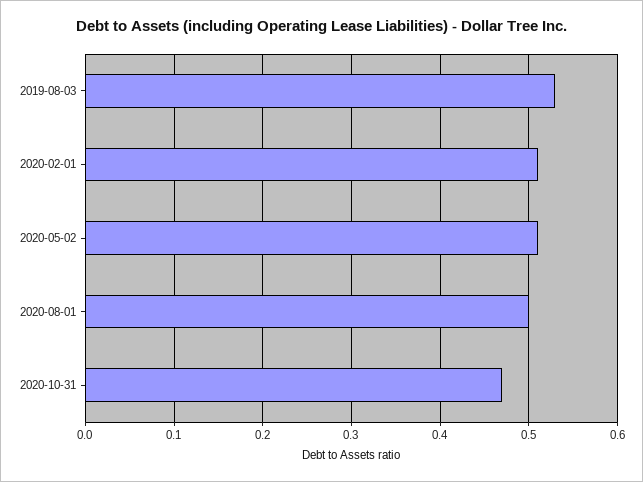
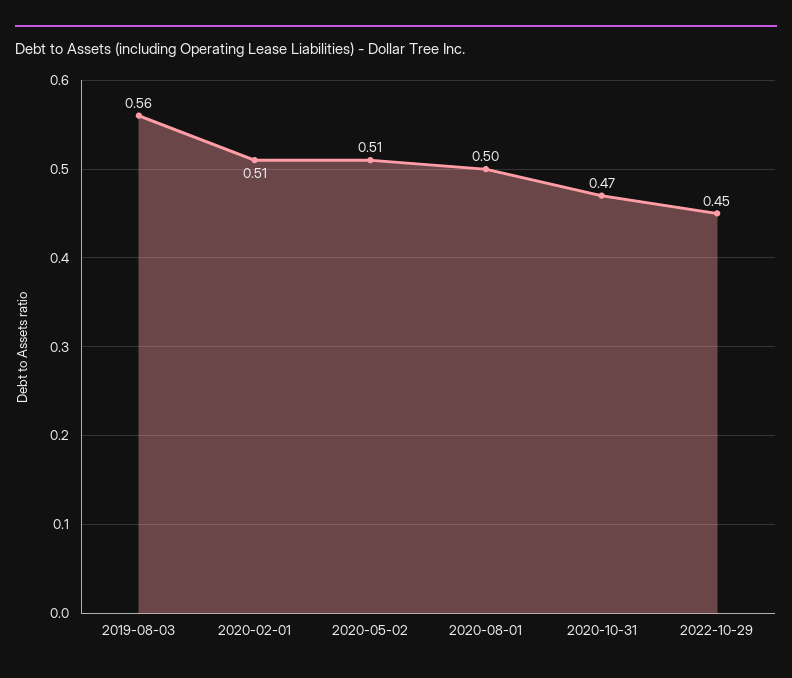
2019-08-03: 0.53 -> 0.56
2022-10-29: none -> 0.45

